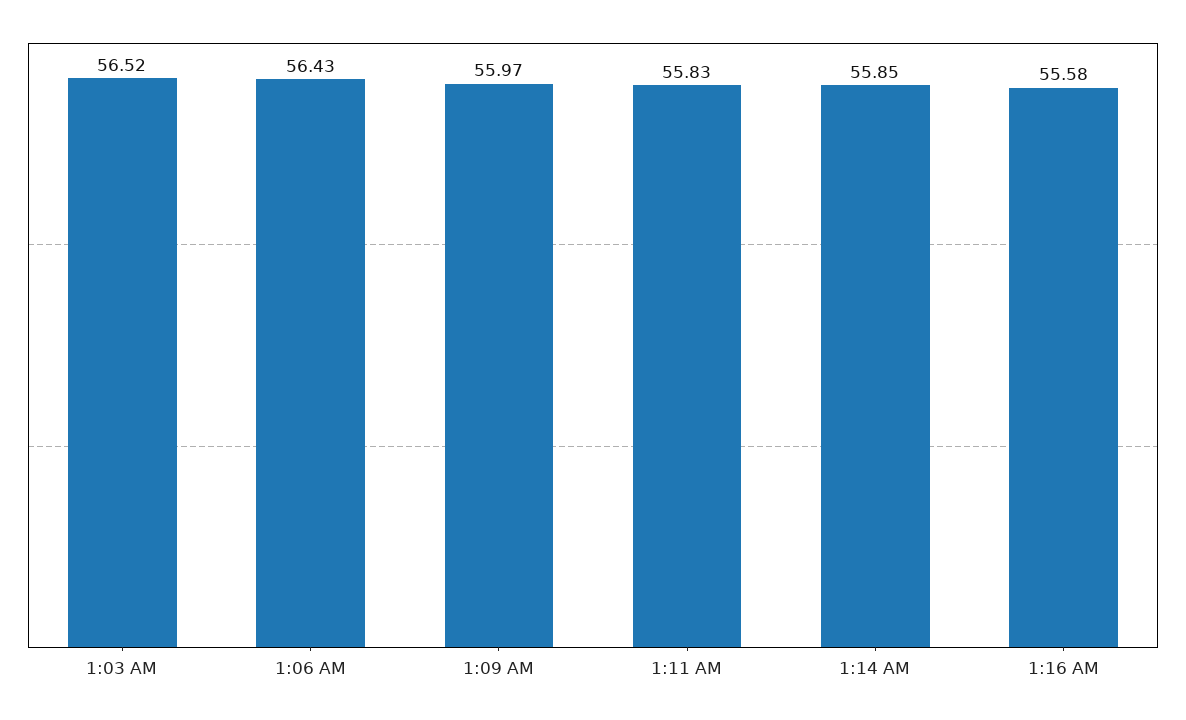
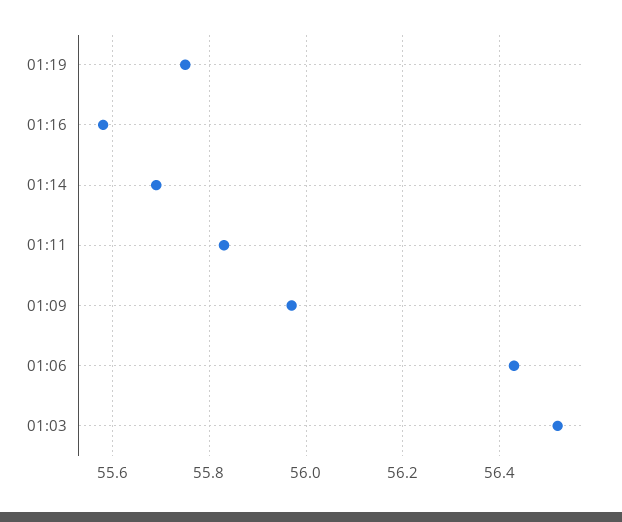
1:14 AM: 55.85 -> 55.7
01:19: none -> 55.75

